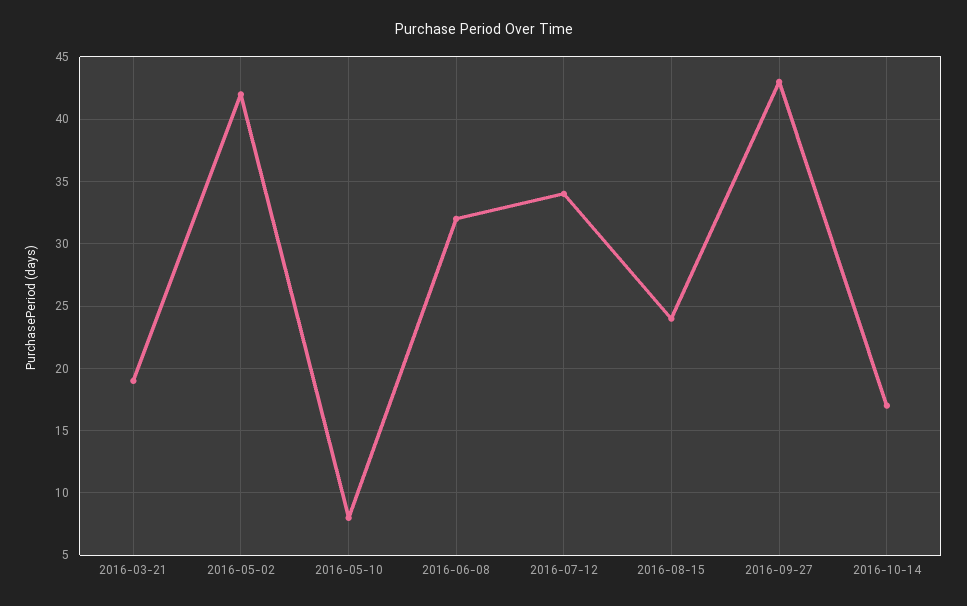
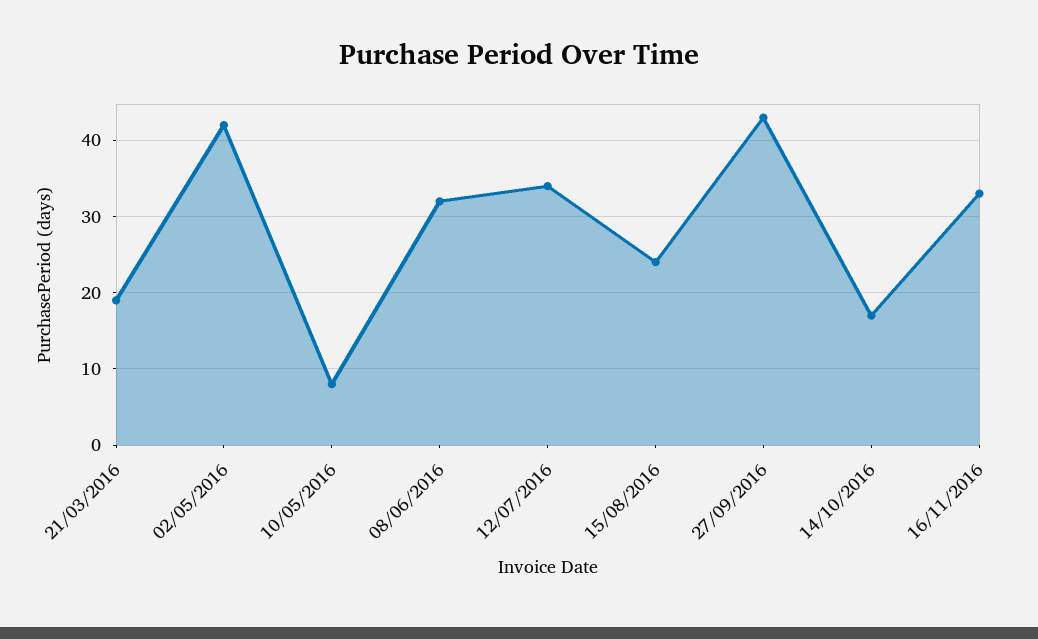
16/11/2016: none -> 33

